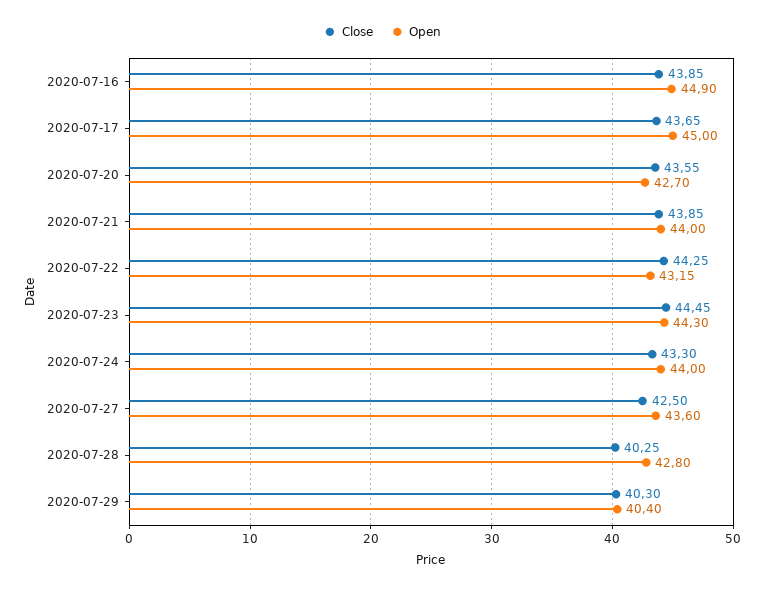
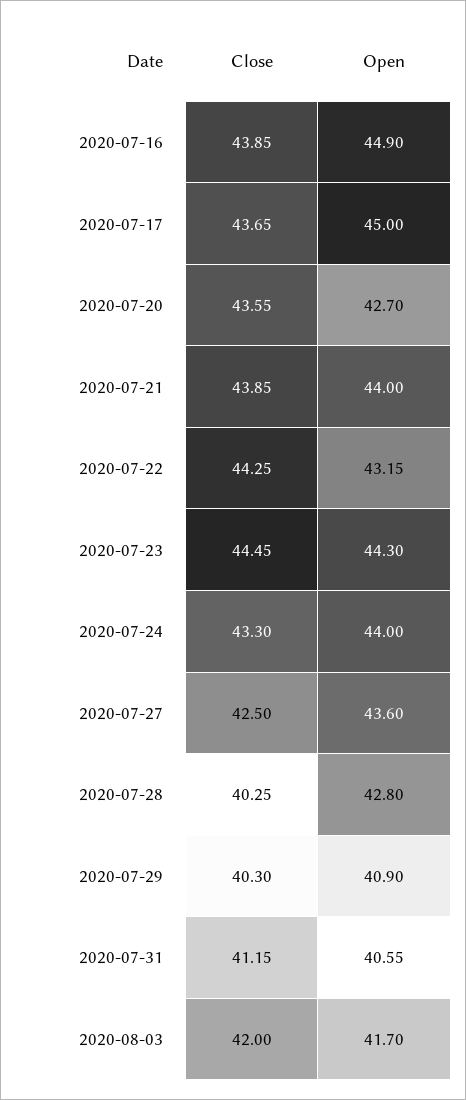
Open, 2020-07-29: 40.4 -> 40.9
Close, 2020-07-31: none -> 41.15
Open, 2020-07-31: none -> 40.55
Close, 2020-08-03: none -> 42
Open, 2020-08-03: none -> 41.7

